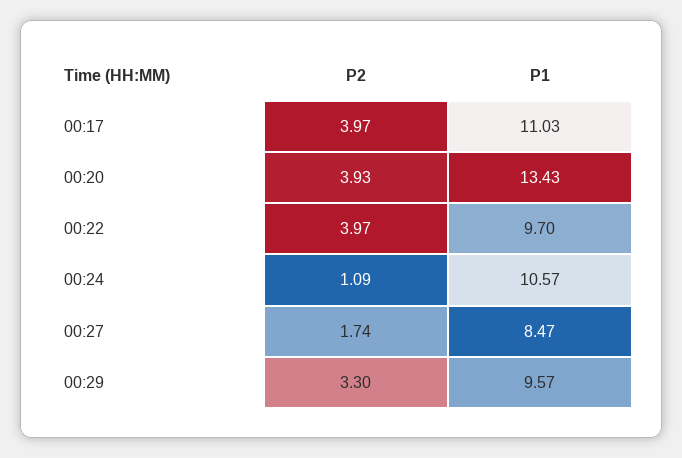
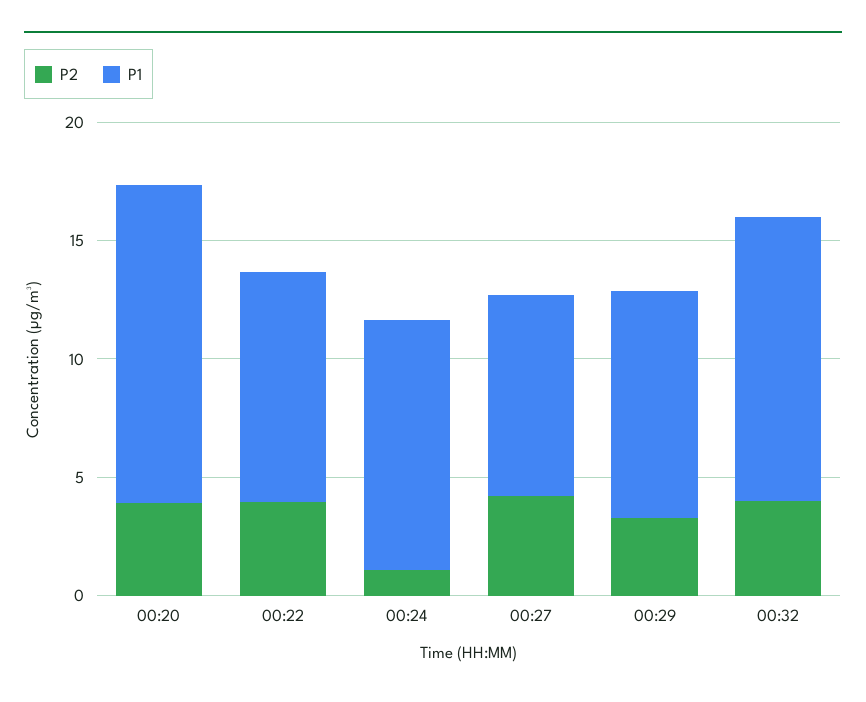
P2, 00:17: 3.97 -> none
P1, 00:17: 11.03 -> none
P2, 00:27: 1.74 -> 4
P2, 00:32: none -> 4
P1, 00:32: none -> 12

